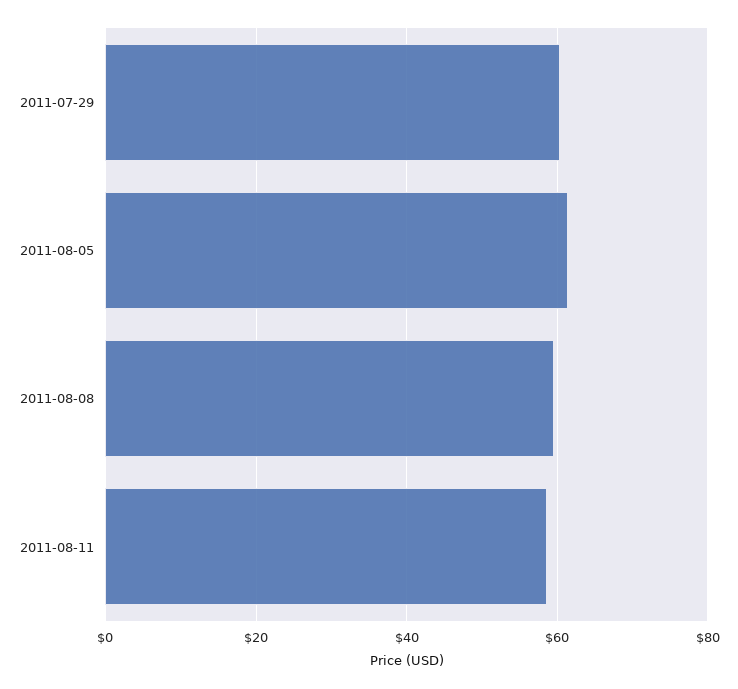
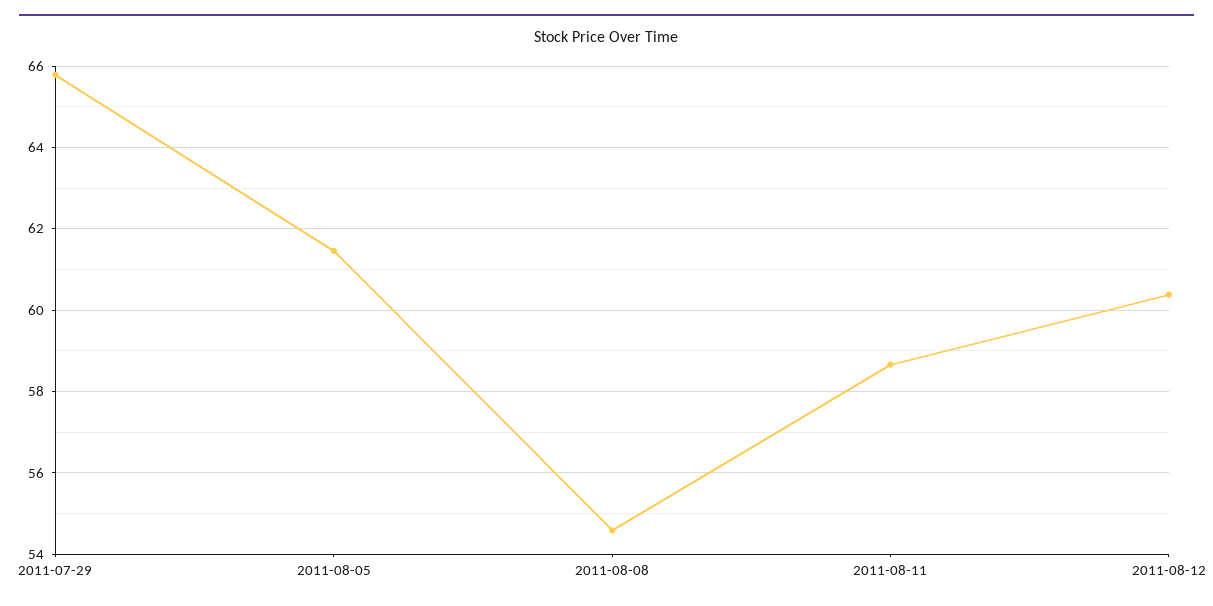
2011-07-29: 60 -> 65.8
2011-08-08: 60 -> 54.6
2011-08-12: none -> 60.4

